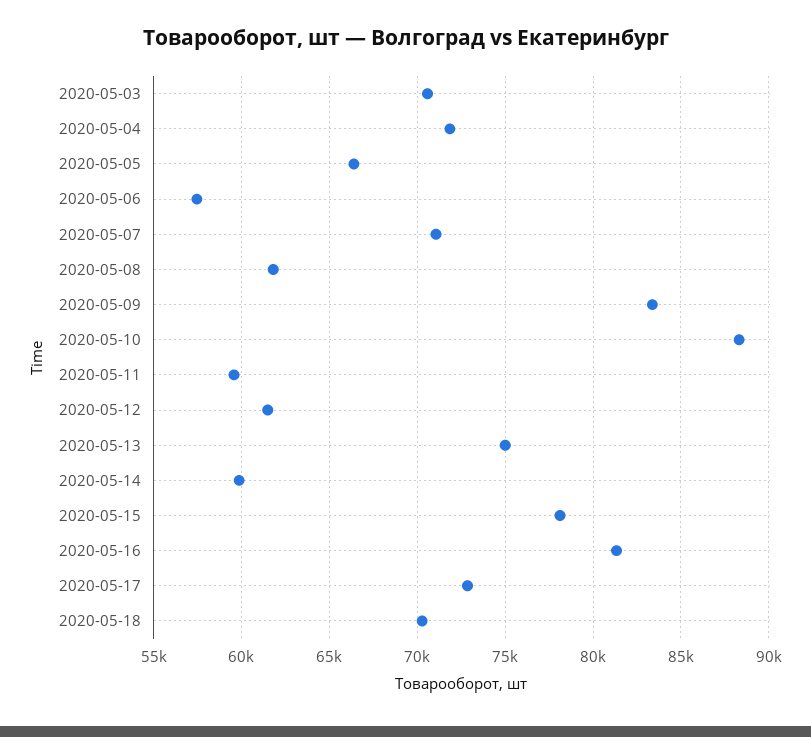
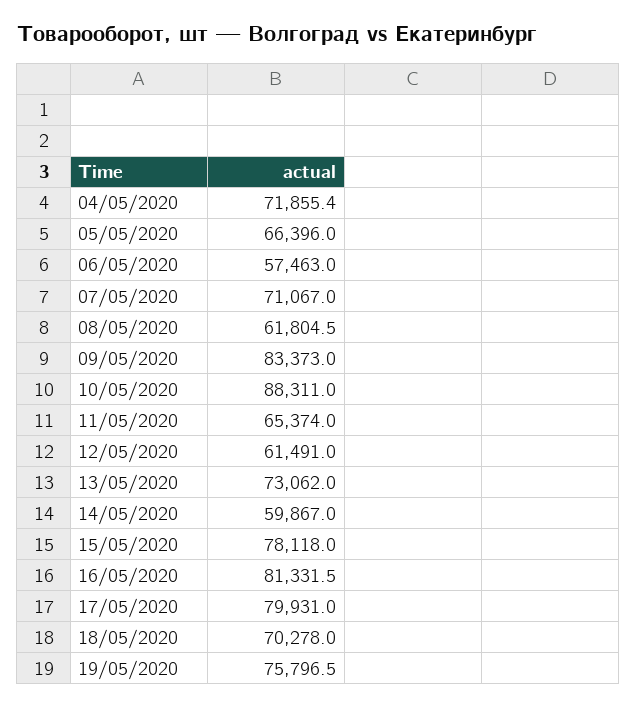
2020-05-03: 70500 -> none
2020-05-11: 59500 -> 65374
2020-05-13: 75000 -> 73062
2020-05-17: 73000 -> 79931
19/05/2020: none -> 75796.5

